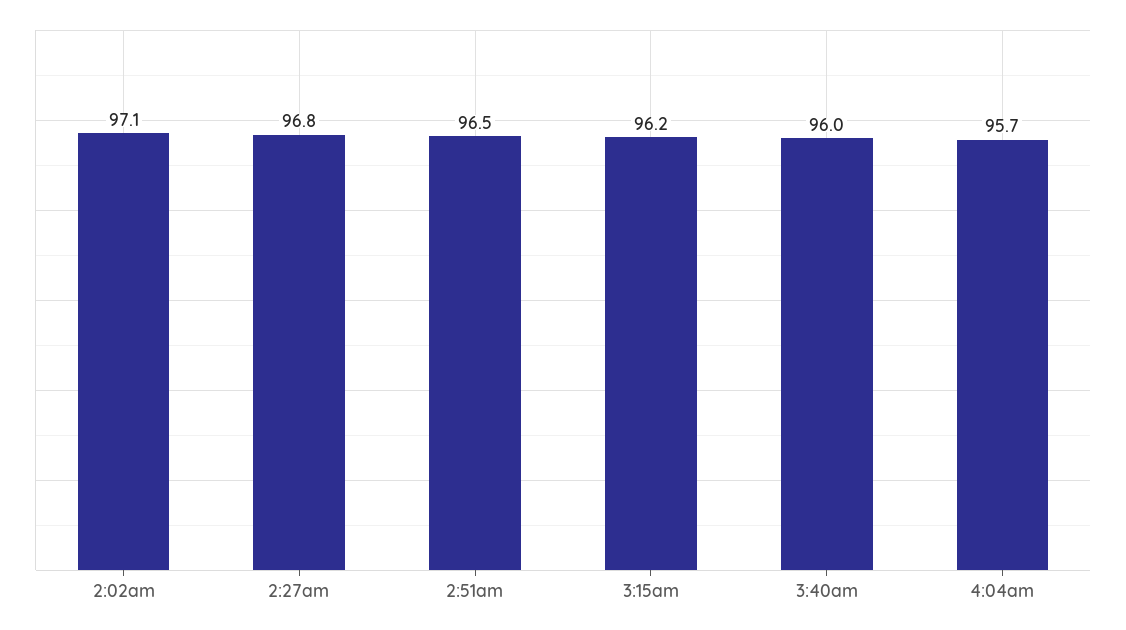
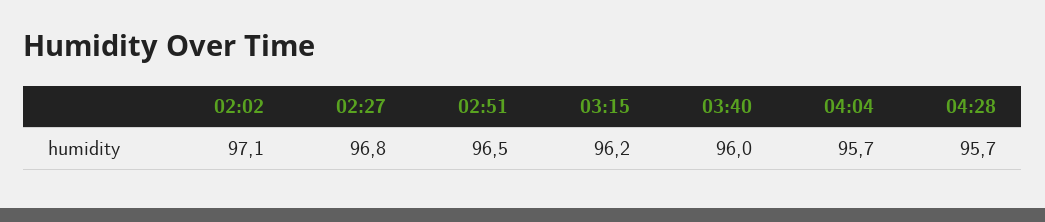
04:28: none -> 95.7

